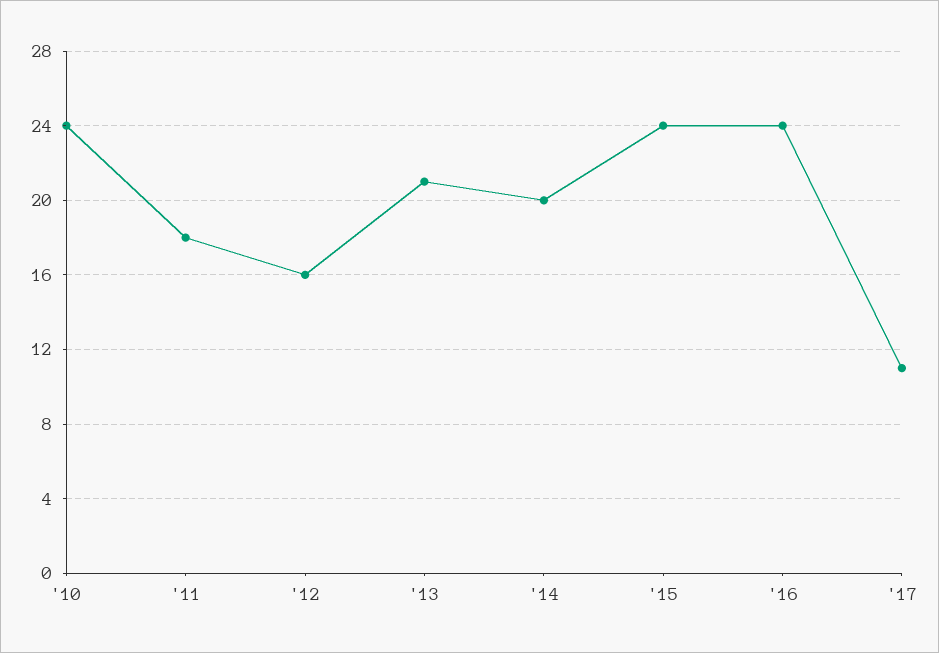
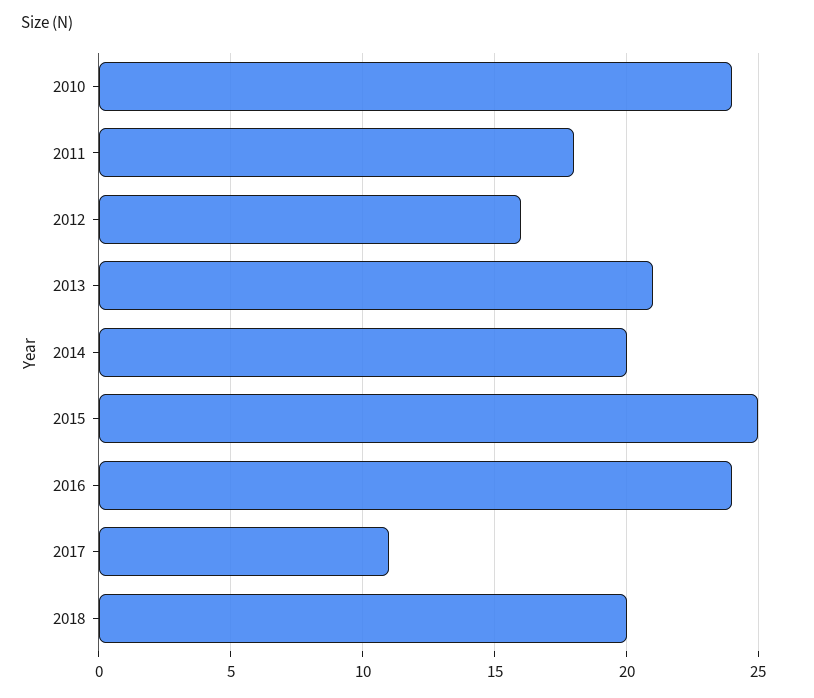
'15: 24 -> 25
2018: none -> 20

